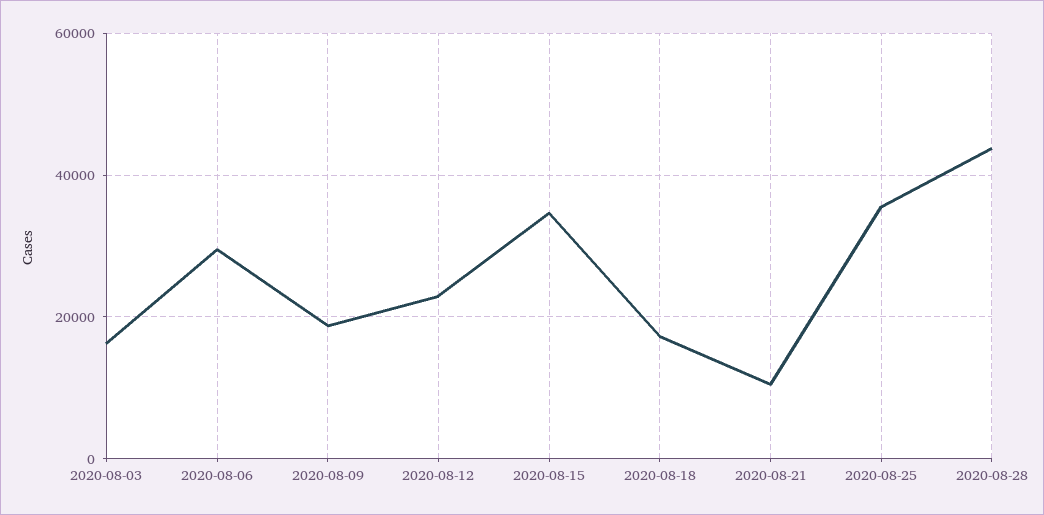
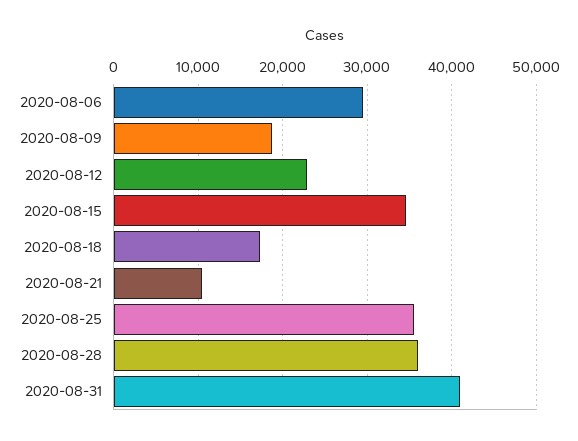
2020-08-03: 16000 -> none
2020-08-28: 44000 -> 36000
2020-08-31: none -> 41000

